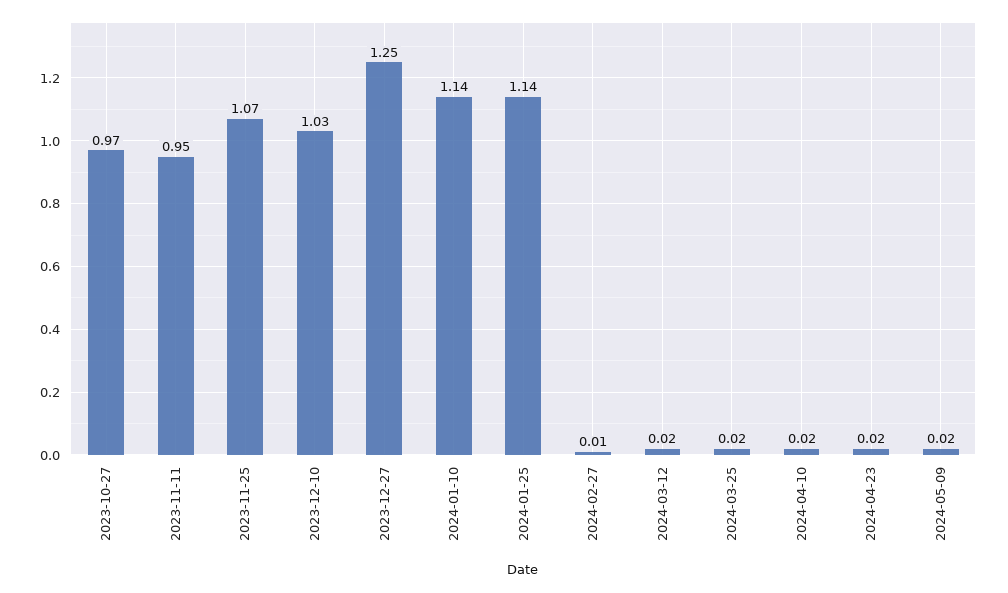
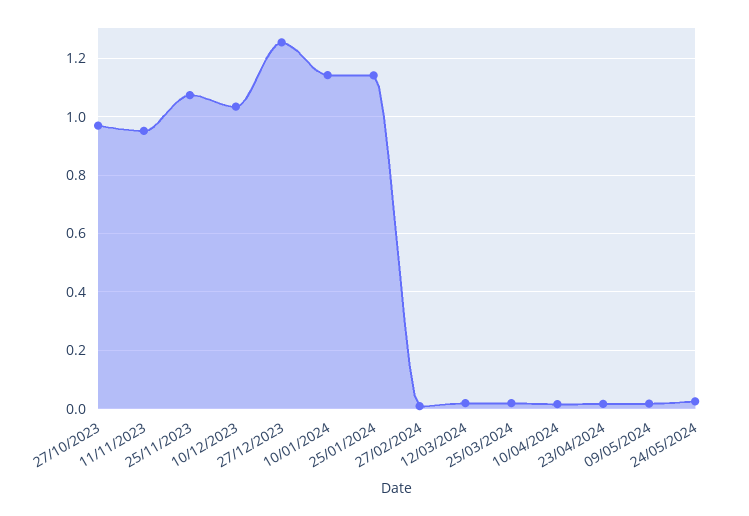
24/05/2024: none -> 0.025

